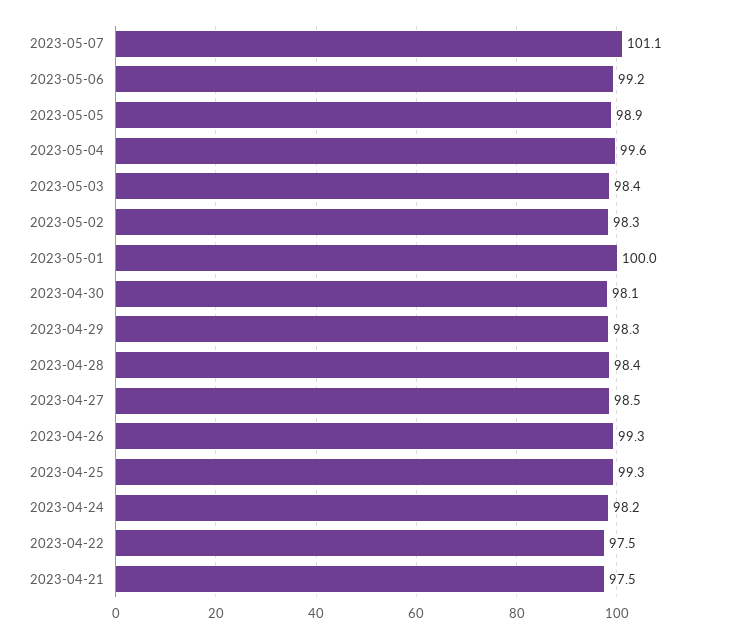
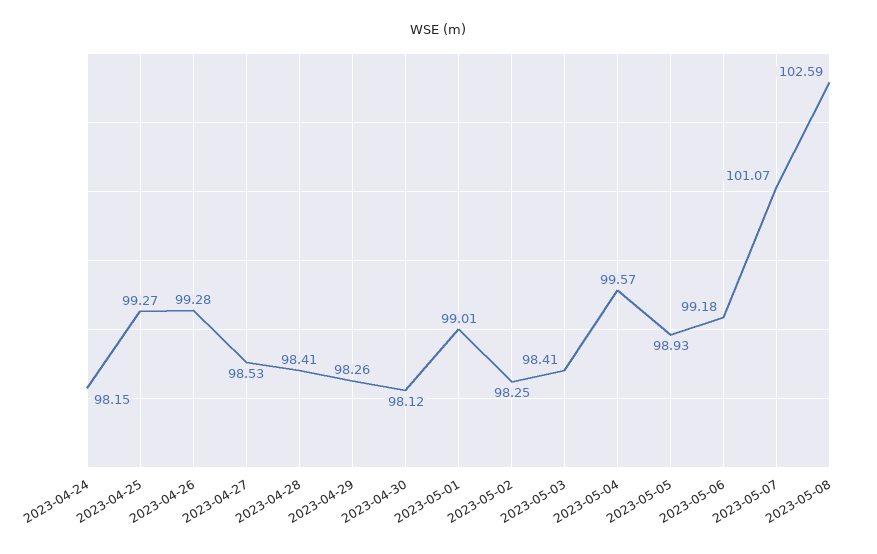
2023-05-01: 100 -> 99.01
2023-04-22: 97.5 -> none
2023-04-21: 97.5 -> none
2023-05-08: none -> 102.59

